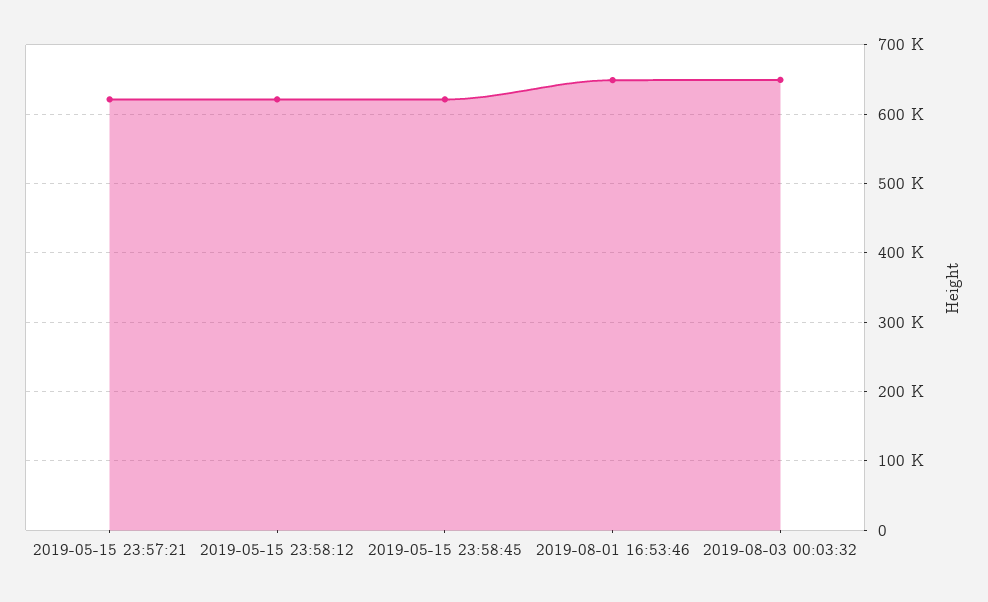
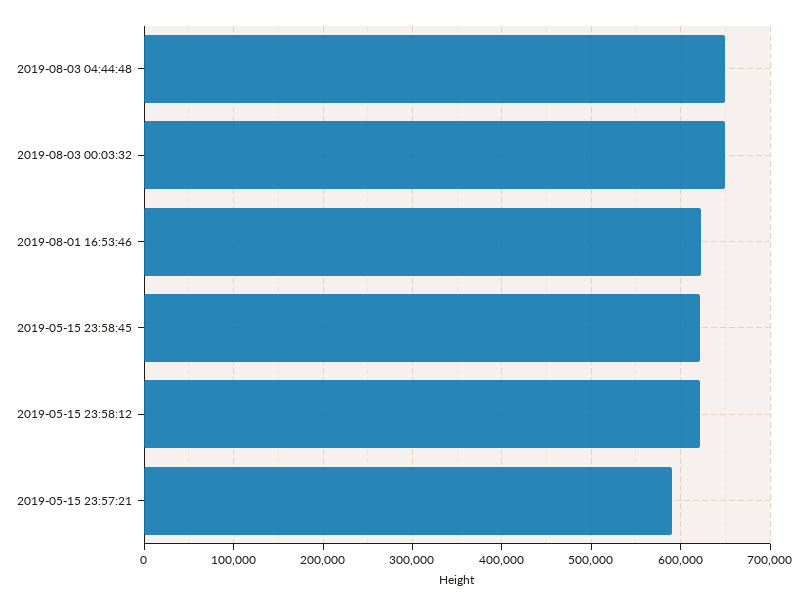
2019-05-15 23:57:21: 620000 -> 590000
2019-08-01 16:53:46: 650000 -> 620000
2019-08-03 04:44:48: none -> 650000

